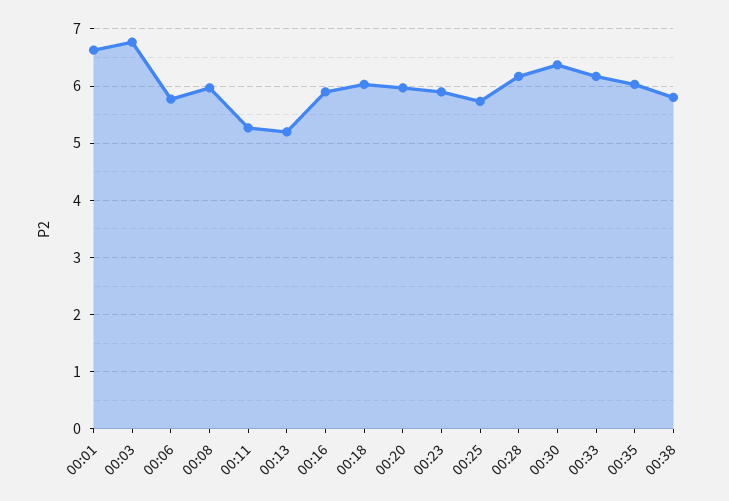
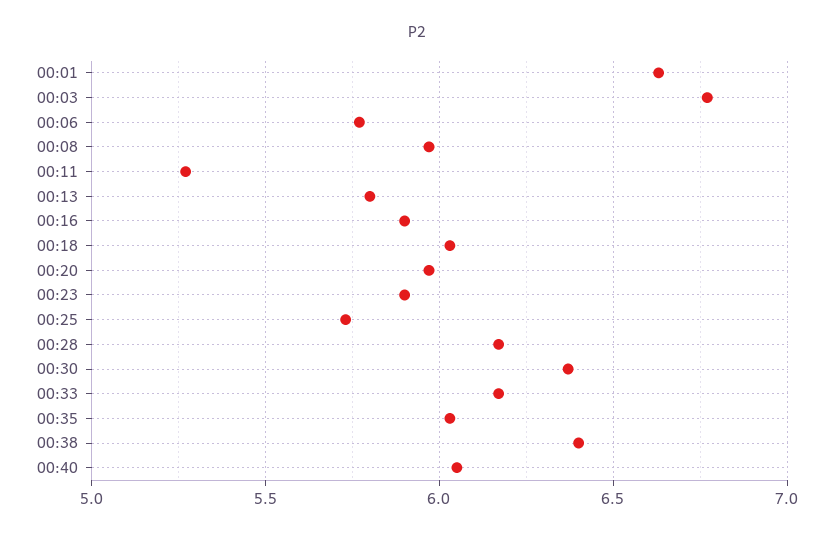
00:13: 5.2 -> 5.8
00:38: 5.8 -> 6.4
00:40: none -> 6.05

